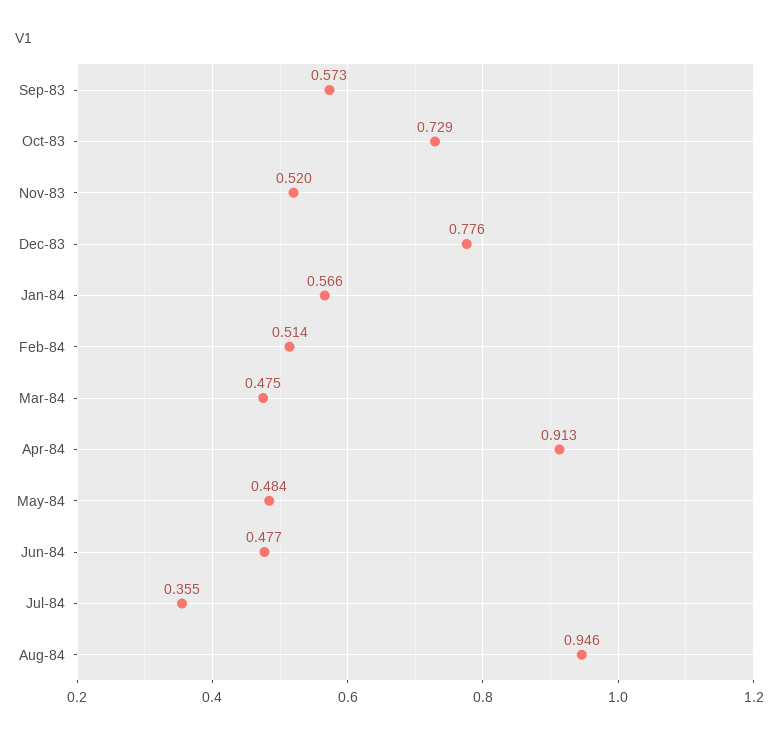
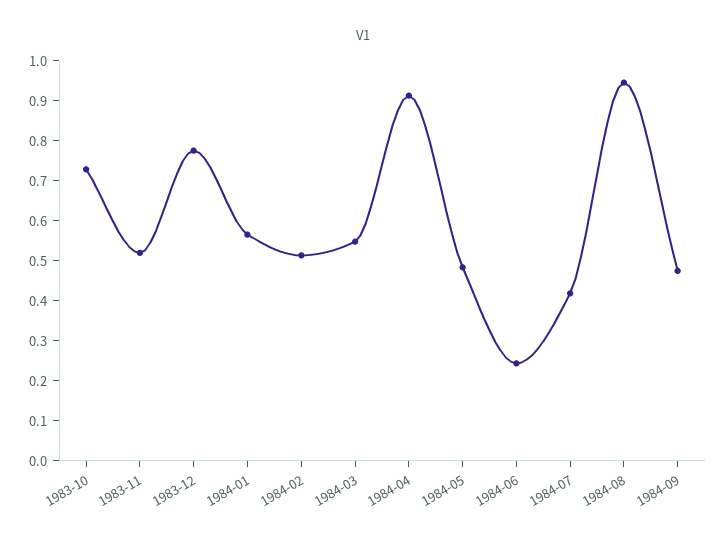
Sep-83: 0.573 -> none
Mar-84: 0.475 -> 0.55
Jun-84: 0.477 -> 0.25
Jul-84: 0.355 -> 0.425
1984-09: none -> 0.475

